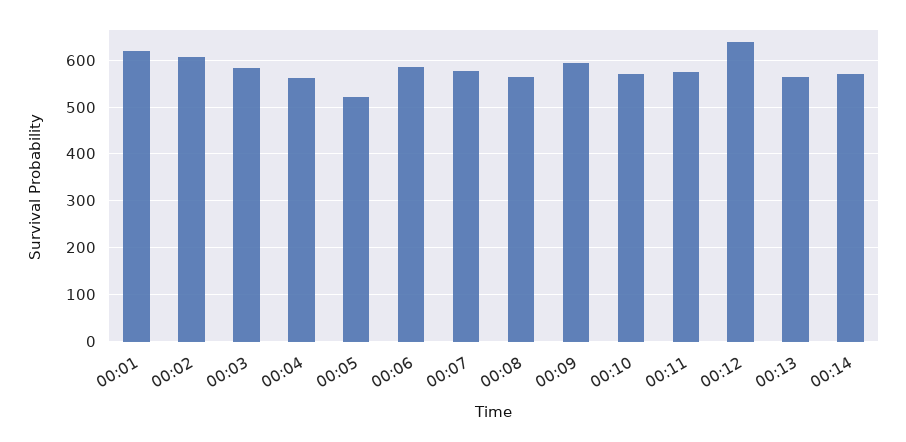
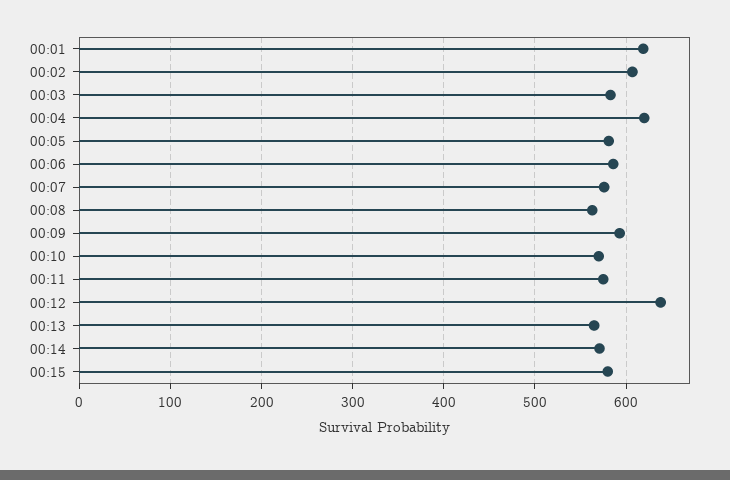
00:04: 560 -> 620
00:05: 520 -> 580
00:15: none -> 580

